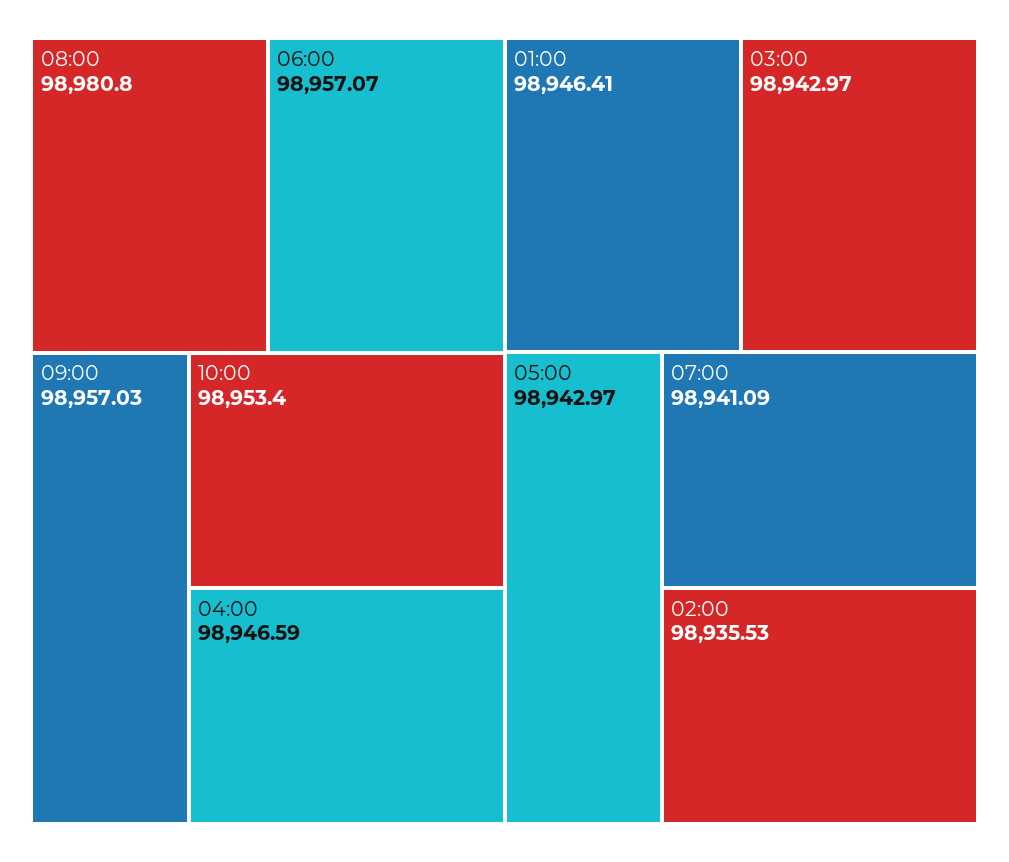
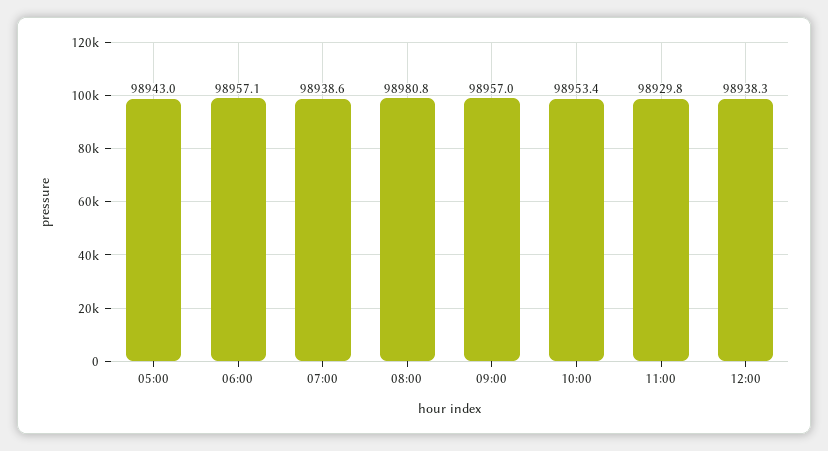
04:00: 98946.59 -> none
01:00: 98946.41 -> none
03:00: 98942.97 -> none
07:00: 98941.09 -> 98938.6
02:00: 98935.53 -> none
11:00: none -> 98929.8
12:00: none -> 98938.3

